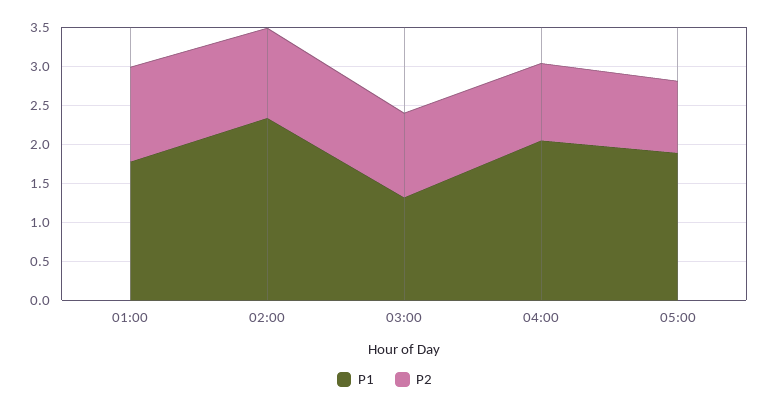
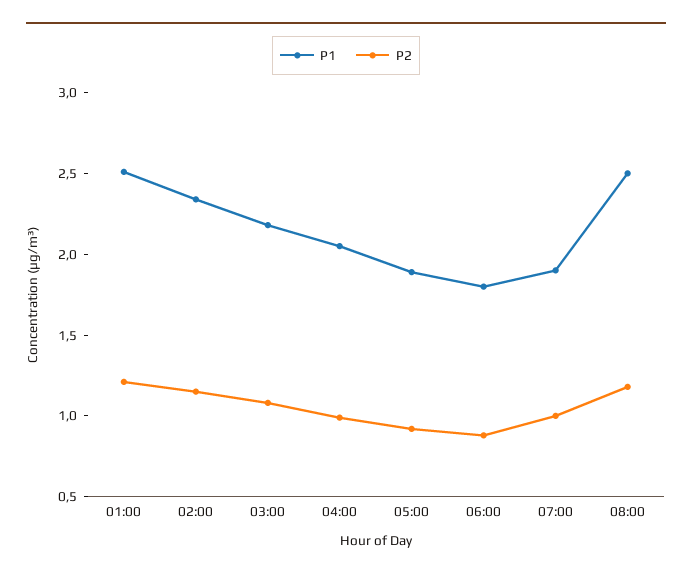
P1, 01:00: 1.75 -> 2.5
P1, 03:00: 1.25 -> 2.2
P1, 06:00: none -> 1.8
P2, 06:00: none -> 0.9
P1, 07:00: none -> 1.9
P2, 07:00: none -> 1
P1, 08:00: none -> 2.5
P2, 08:00: none -> 1.2

